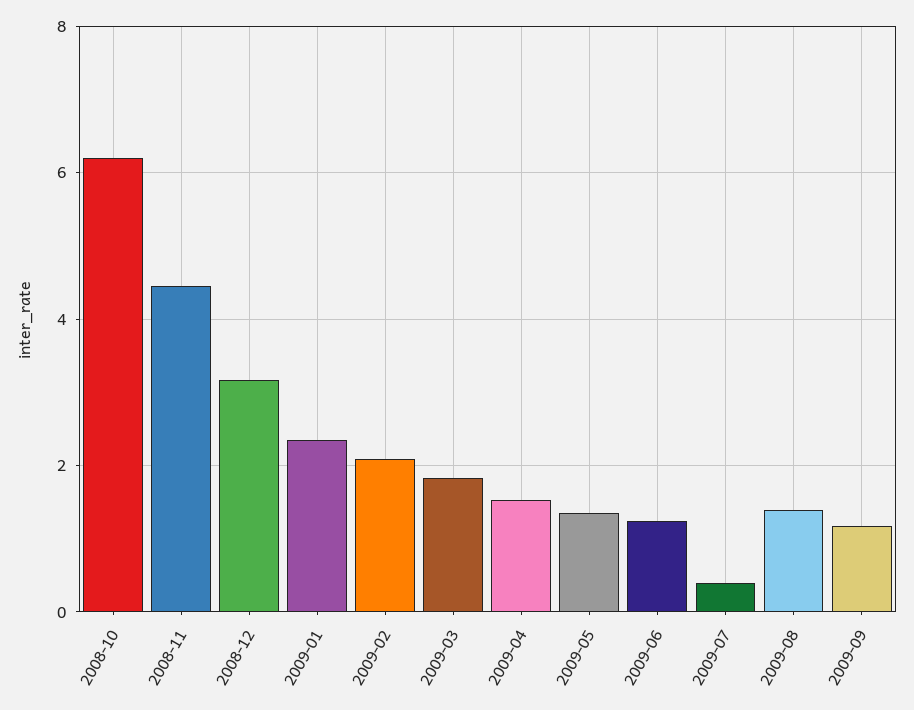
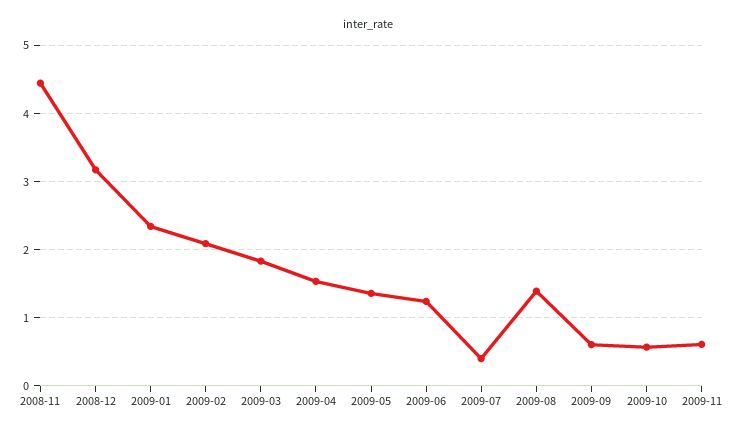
2008-10: 6.2 -> none
2009-09: 1.2 -> 0.6
2009-10: none -> 0.6
2009-11: none -> 0.6

